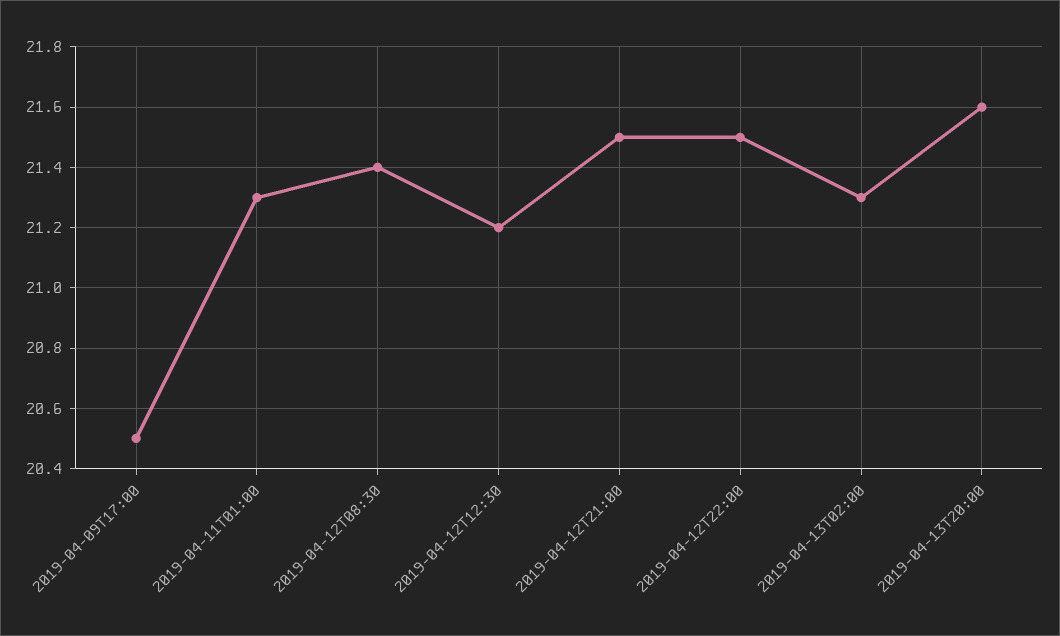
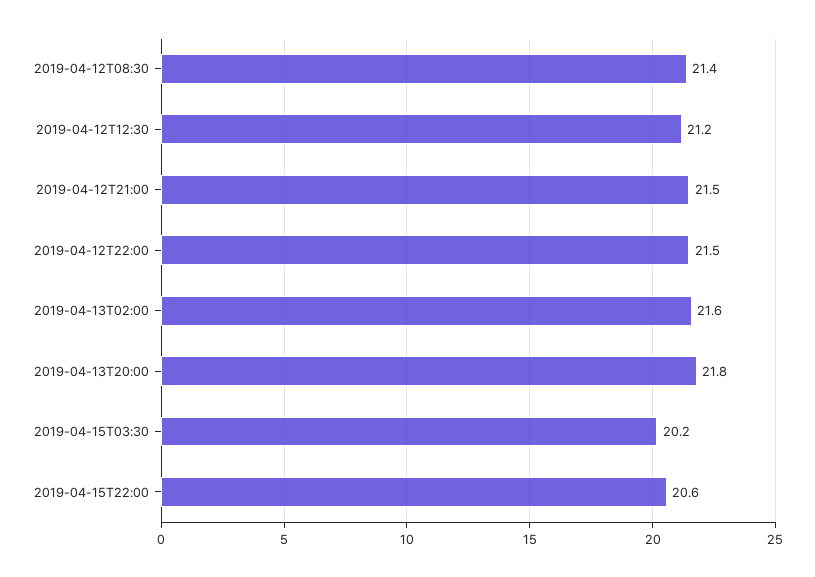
2019-04-09T17:00: 20.5 -> none
2019-04-11T01:00: 21.3 -> none
2019-04-13T02:00: 21.3 -> 21.6
2019-04-13T20:00: 21.6 -> 21.8
2019-04-15T03:30: none -> 20.2
2019-04-15T22:00: none -> 20.6

